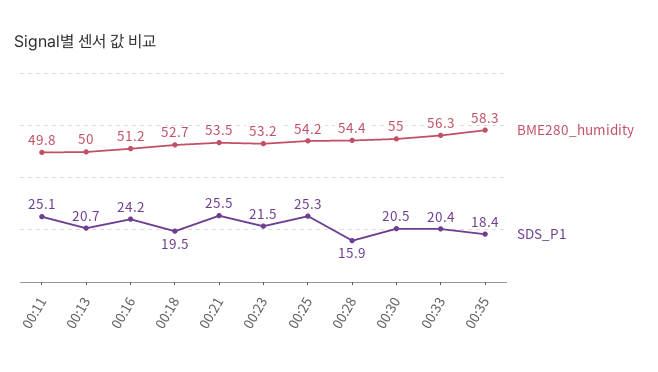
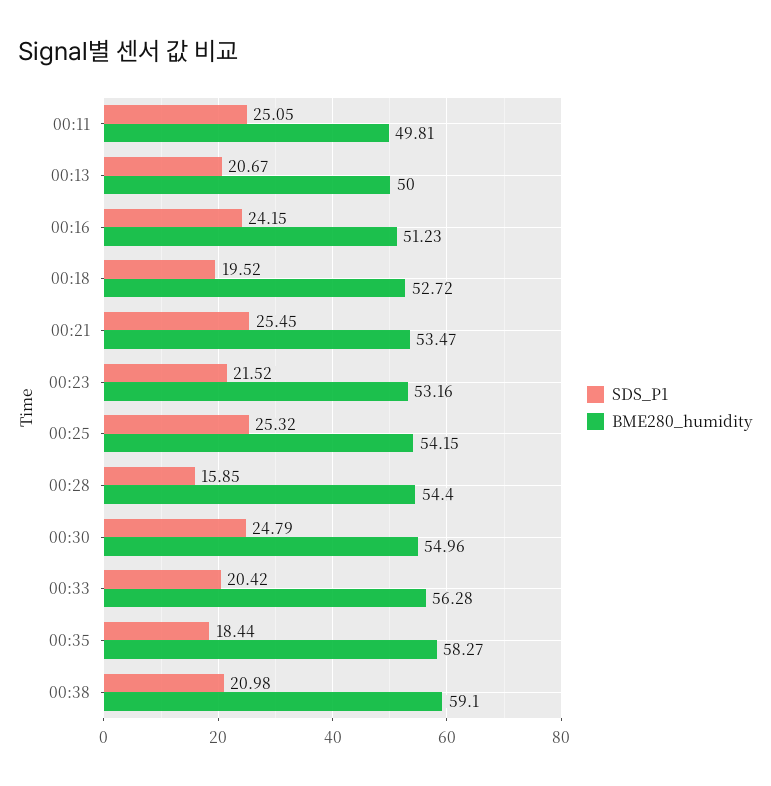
SDS_P1, 00:30: 20.5 -> 24.79
SDS_P1, 00:38: none -> 20.98
BME280_humidity, 00:38: none -> 59.1

